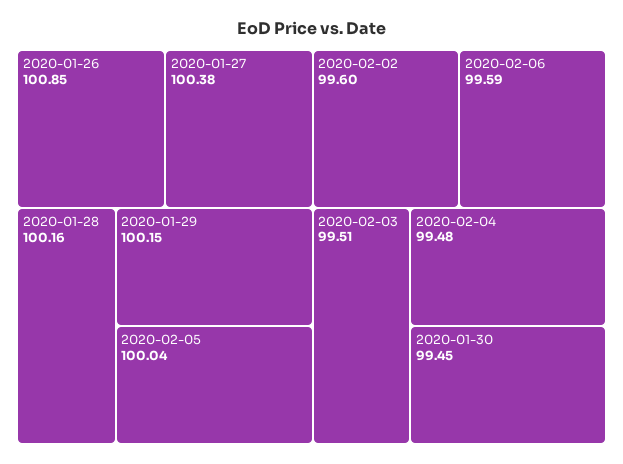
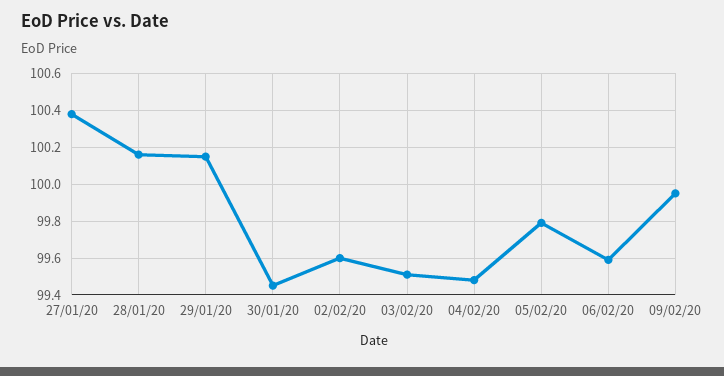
2020-01-26: 100.85 -> none
2020-02-05: 100.04 -> 99.8
09/02/20: none -> 99.95

